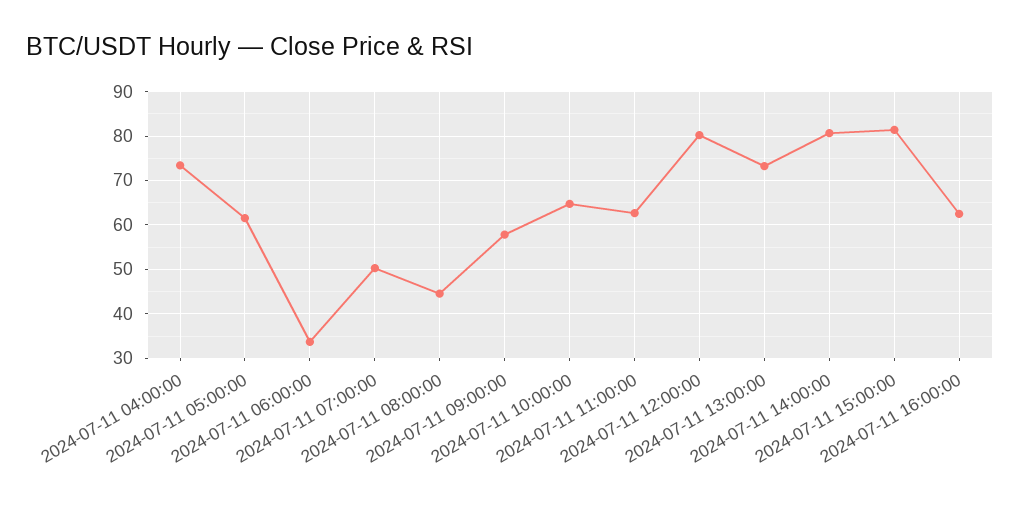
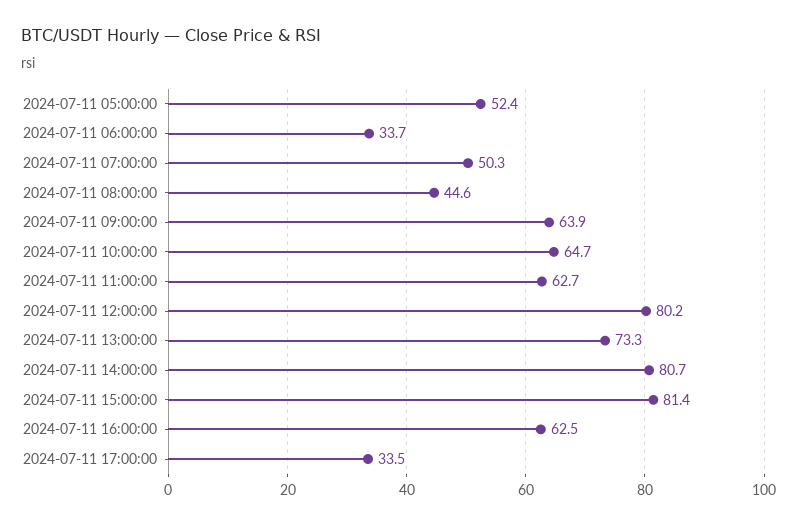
2024-07-11 04:00:00: 74 -> none
2024-07-11 05:00:00: 62 -> 52.4
2024-07-11 09:00:00: 58 -> 63.9
2024-07-11 17:00:00: none -> 33.5

